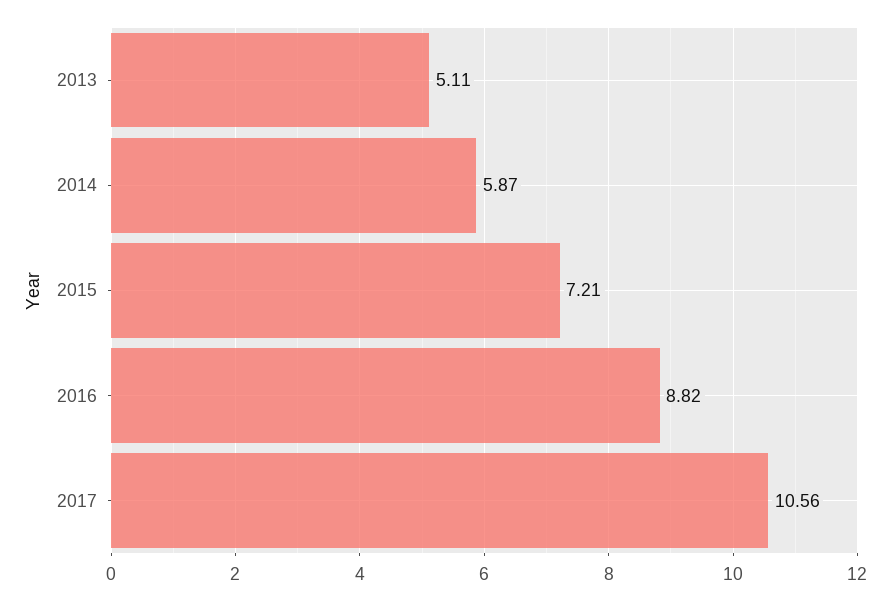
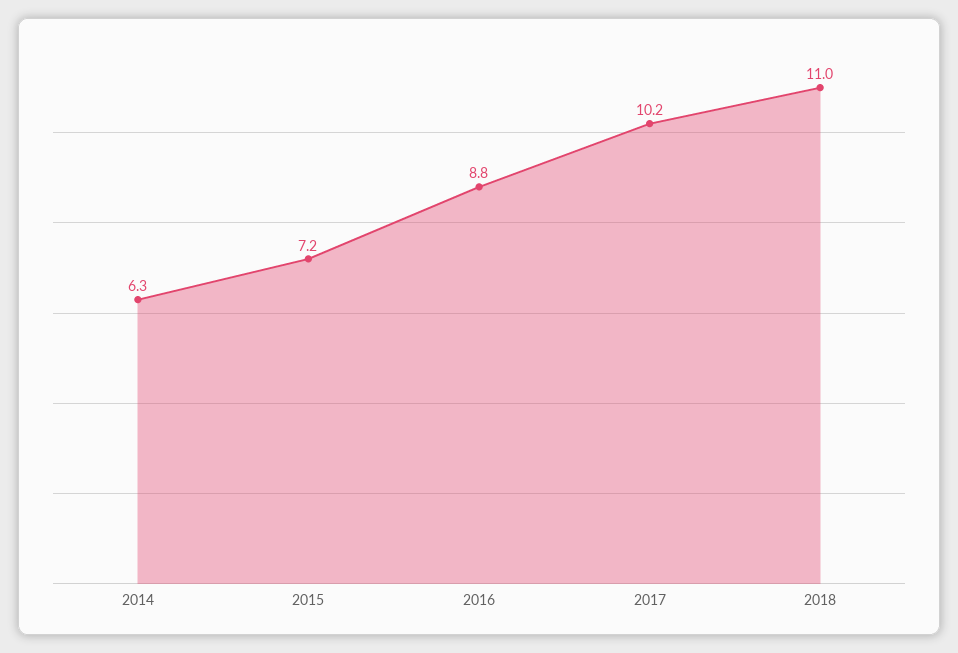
2013: 5.11 -> none
2014: 5.87 -> 6.3
2017: 10.56 -> 10.2
2018: none -> 11

